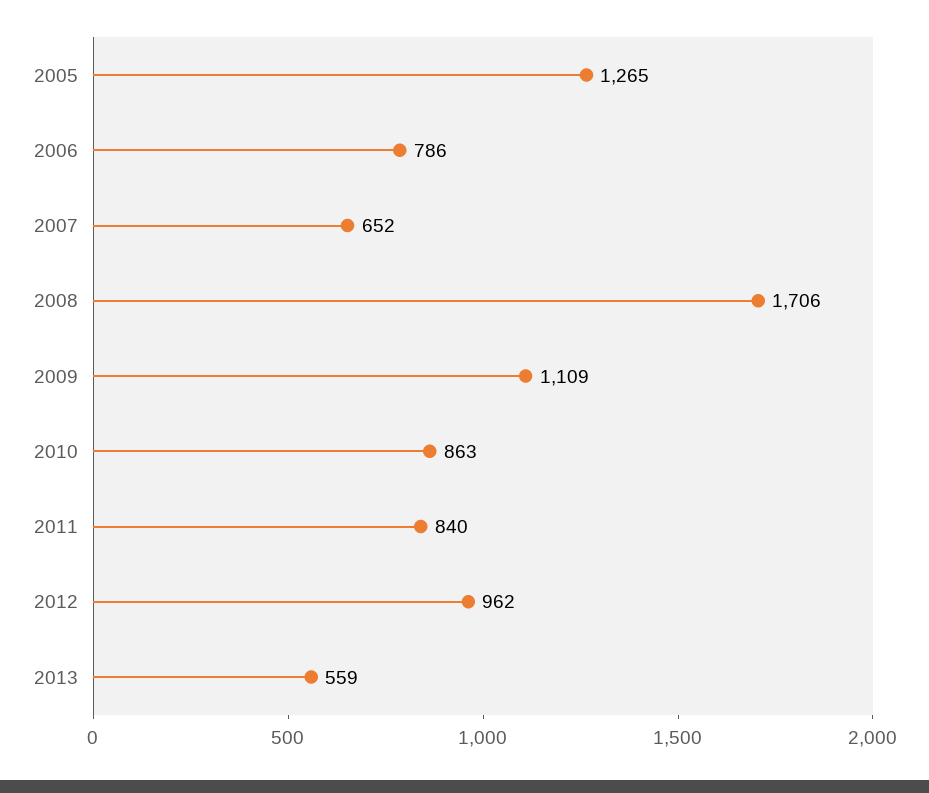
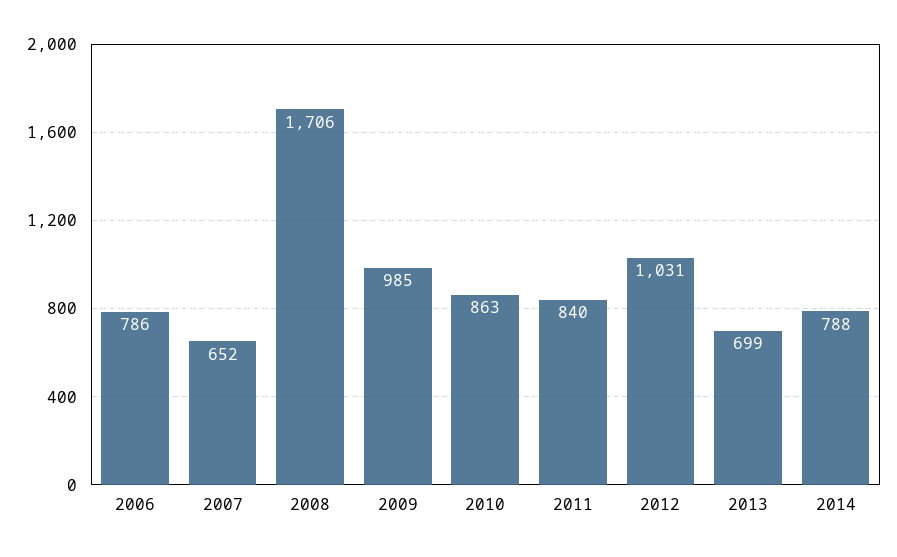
2005: 1265 -> none
2009: 1109 -> 985
2012: 962 -> 1031
2013: 559 -> 699
2014: none -> 788

